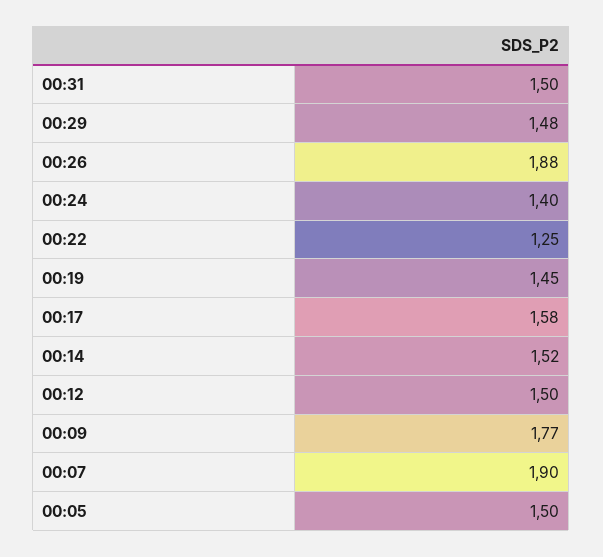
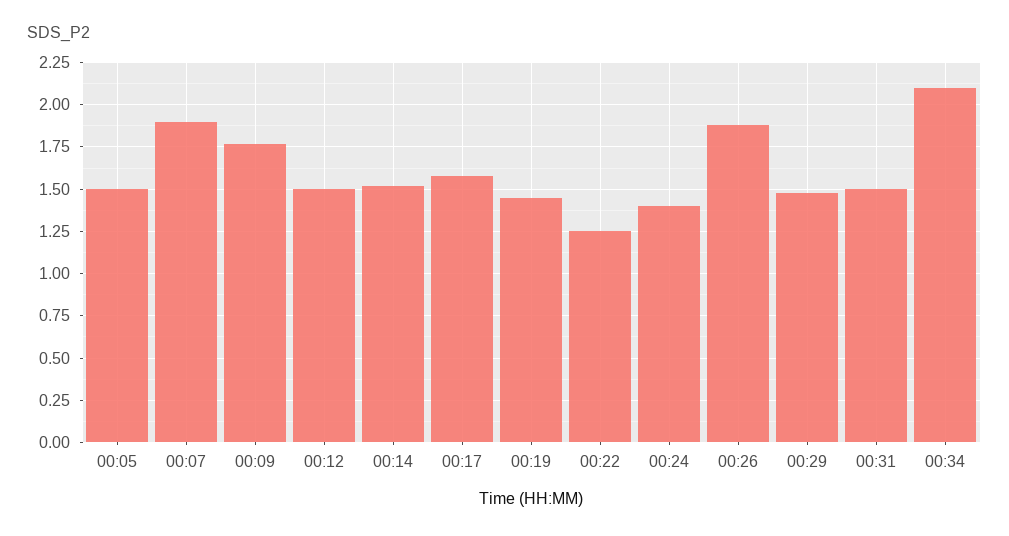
00:34: none -> 2.1

